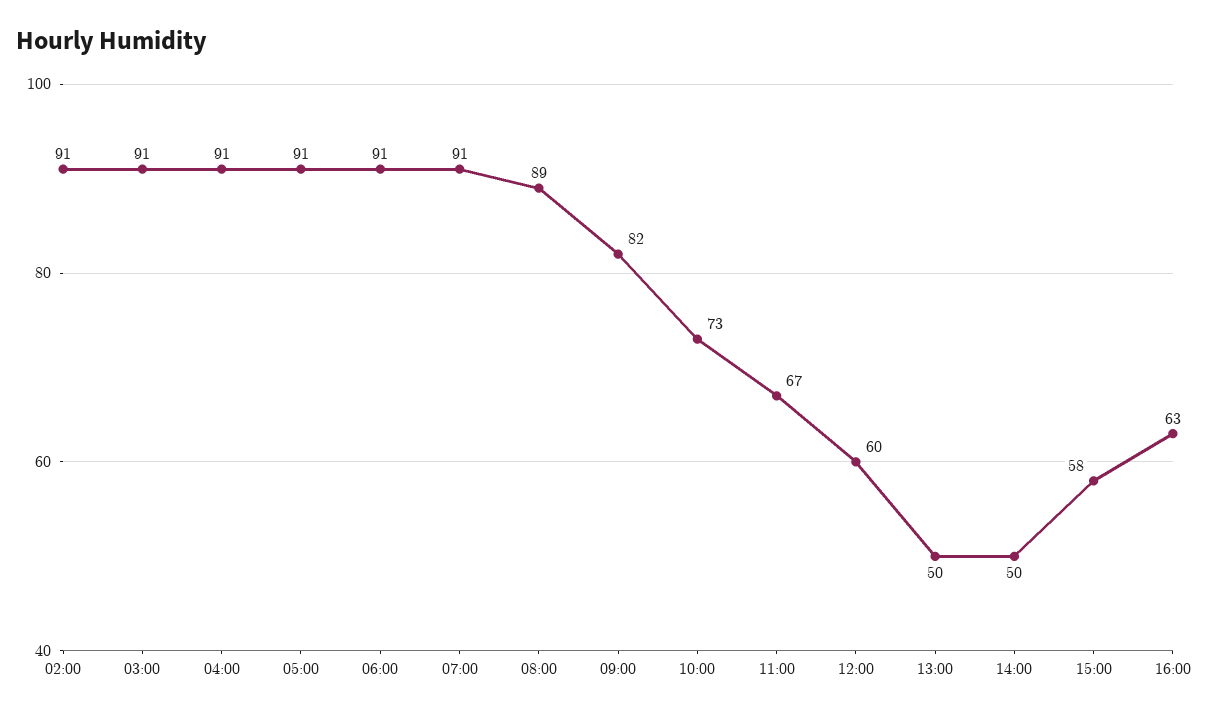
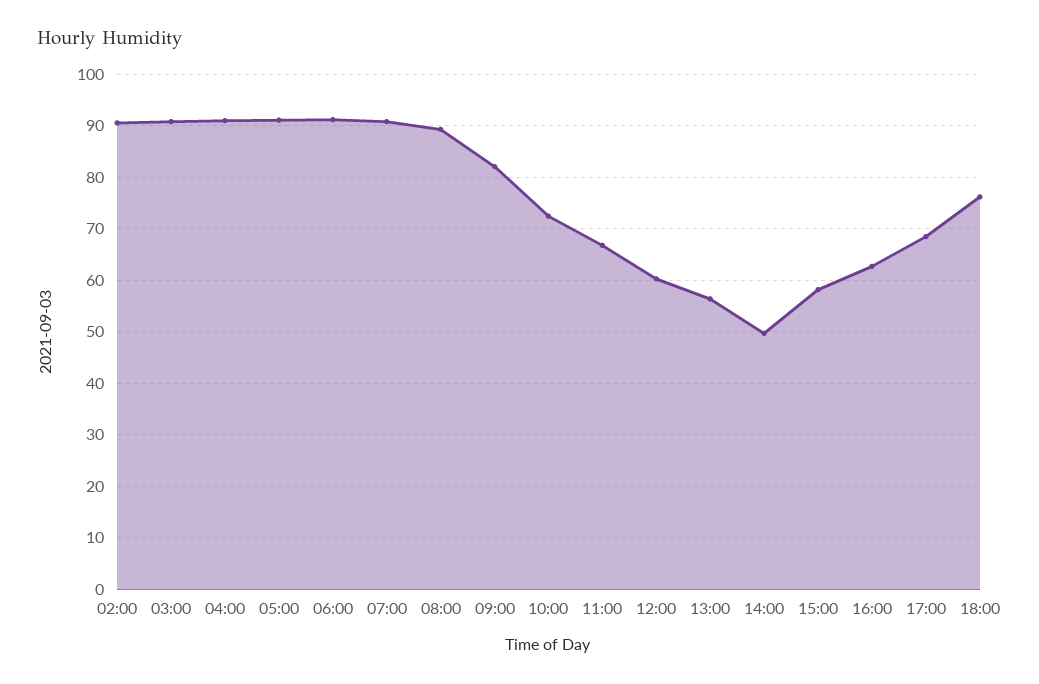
13:00: 50 -> 56
17:00: none -> 68
18:00: none -> 76

